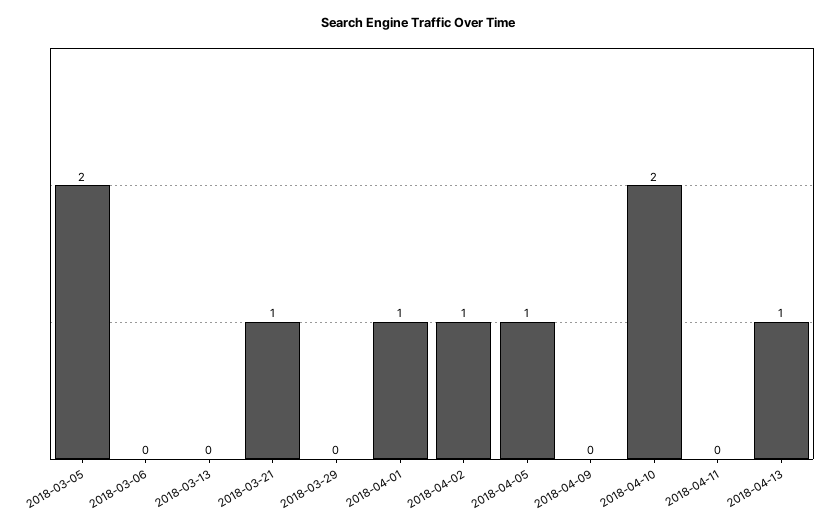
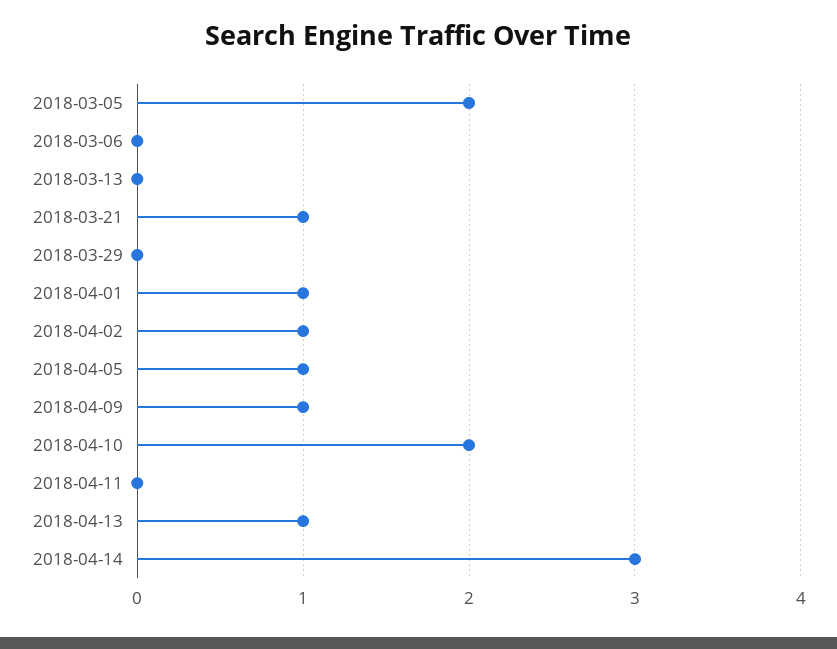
2018-04-09: 0 -> 1
2018-04-14: none -> 3

